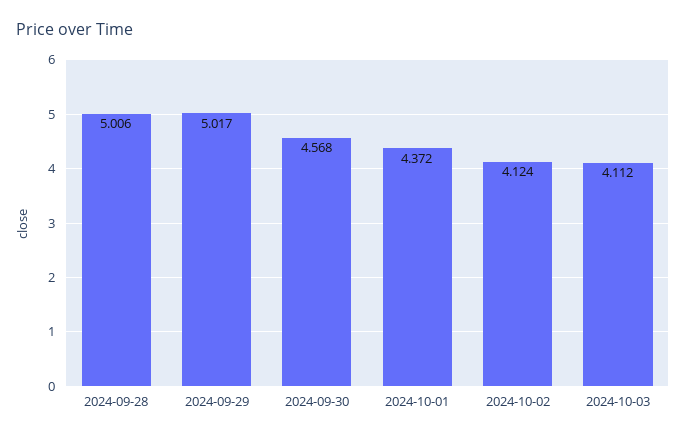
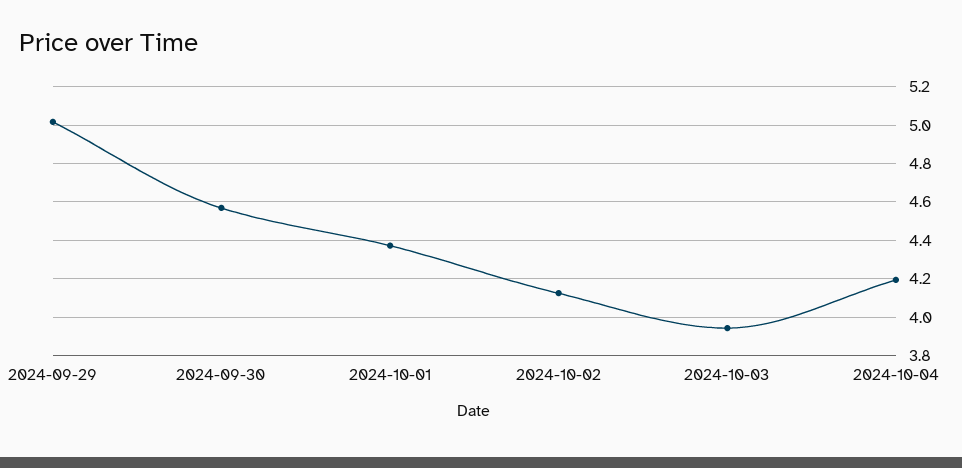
2024-09-28: 5.006 -> none
2024-10-03: 4.112 -> 3.95
2024-10-04: none -> 4.2

